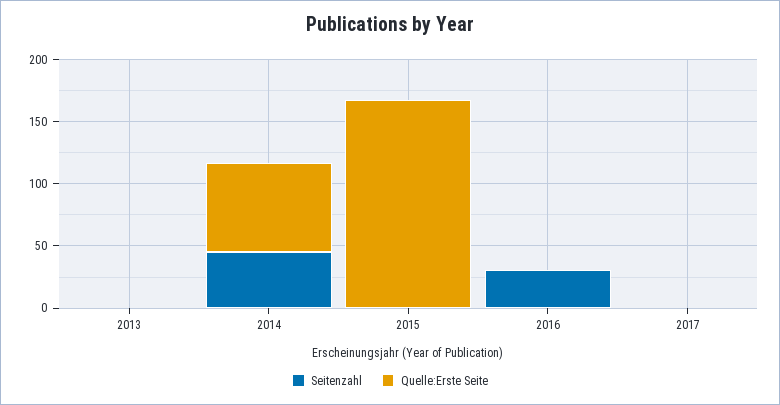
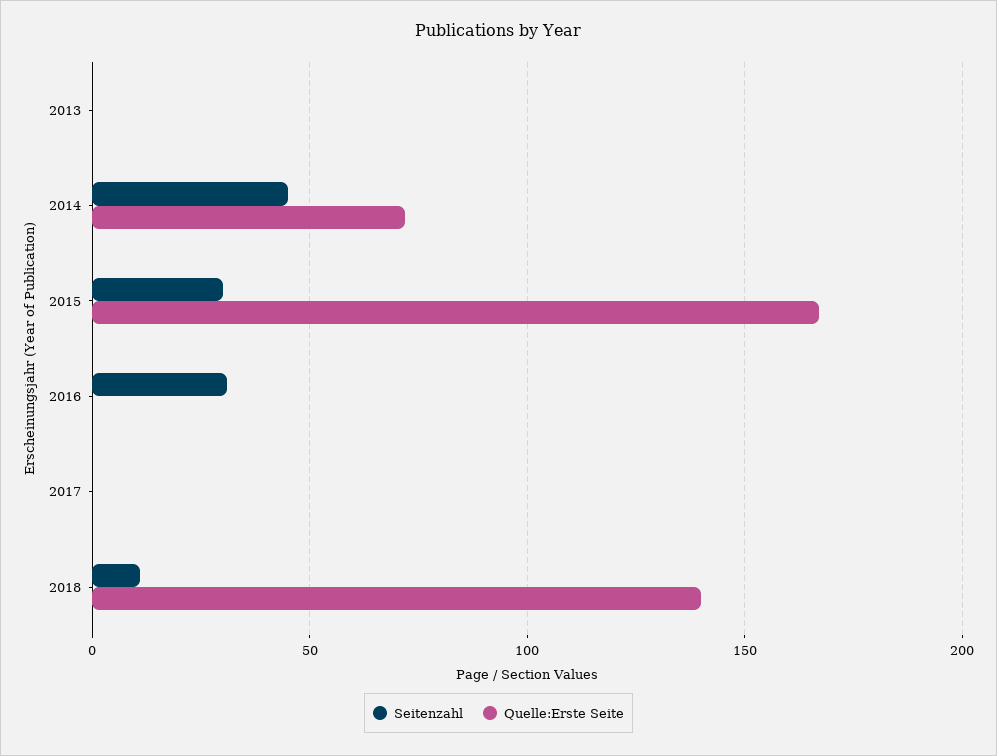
Seitenzahl, 2015: 0 -> 30
Seitenzahl, 2018: none -> 10
Quelle:Erste Seite, 2018: none -> 140

